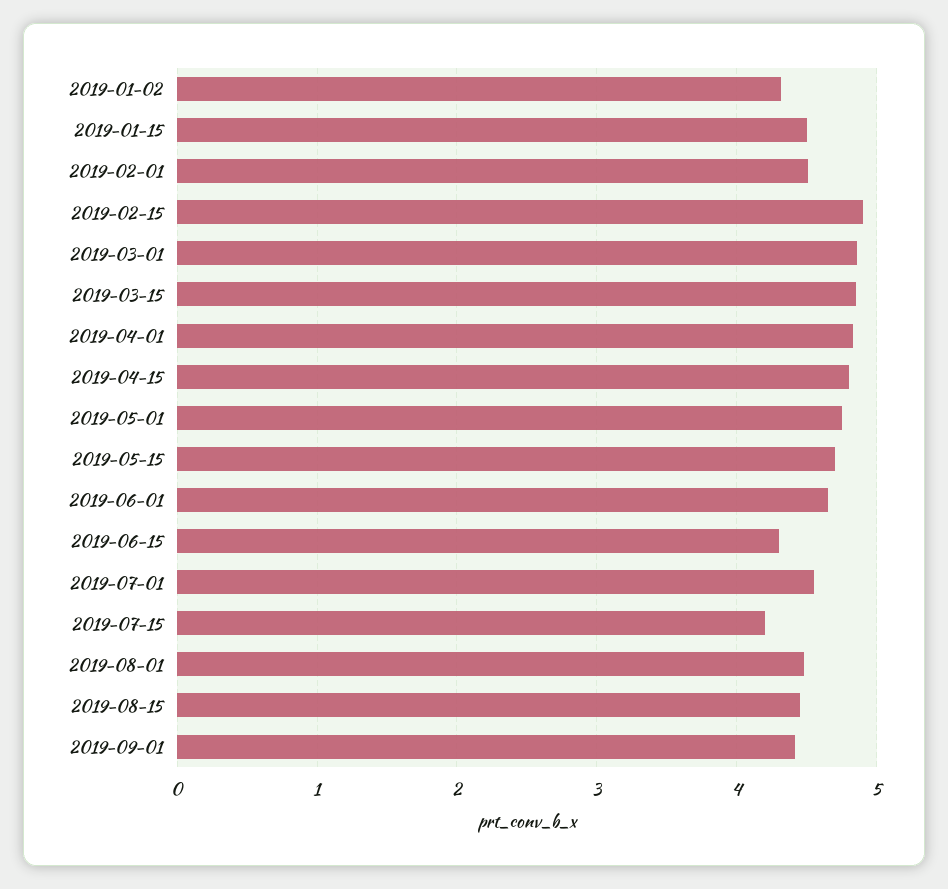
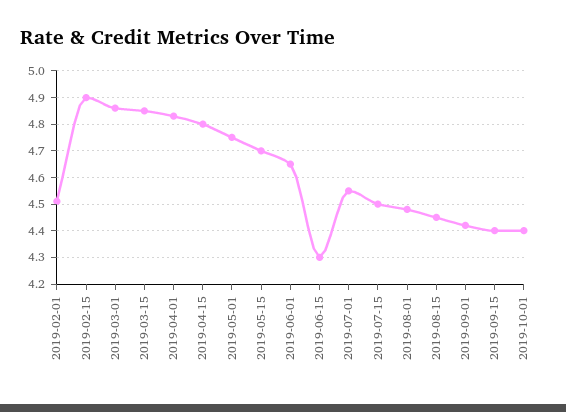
2019-01-02: 4.3 -> none
2019-01-15: 4.5 -> none
2019-07-15: 4.2 -> 4.5
2019-09-15: none -> 4.4
2019-10-01: none -> 4.4

